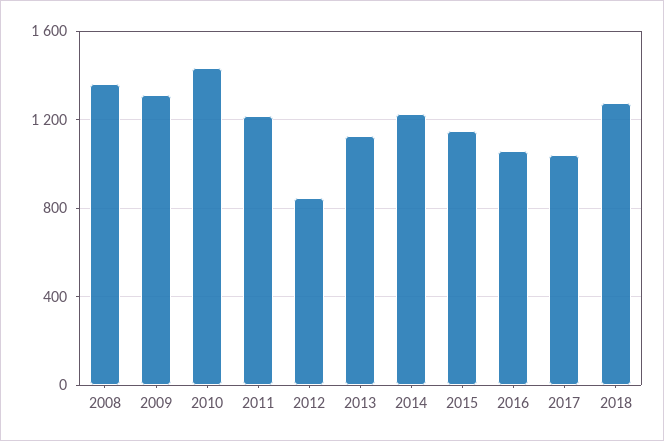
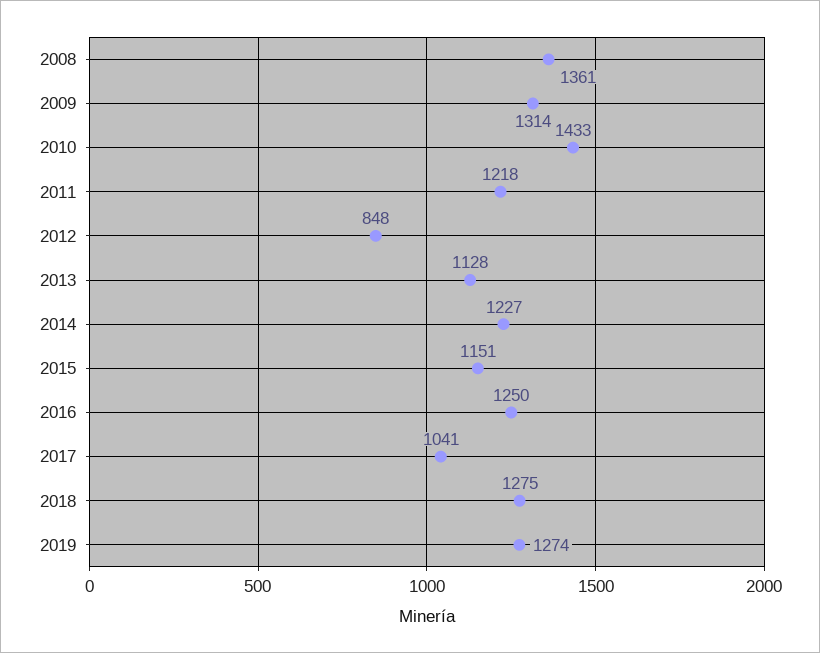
2016: 1050 -> 1250
2019: none -> 1274

